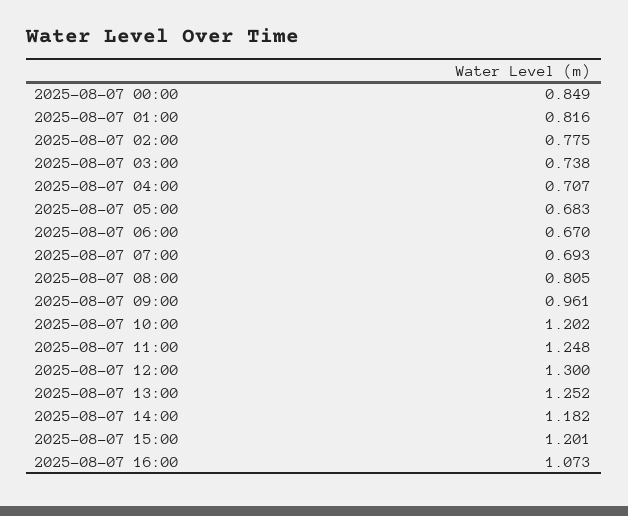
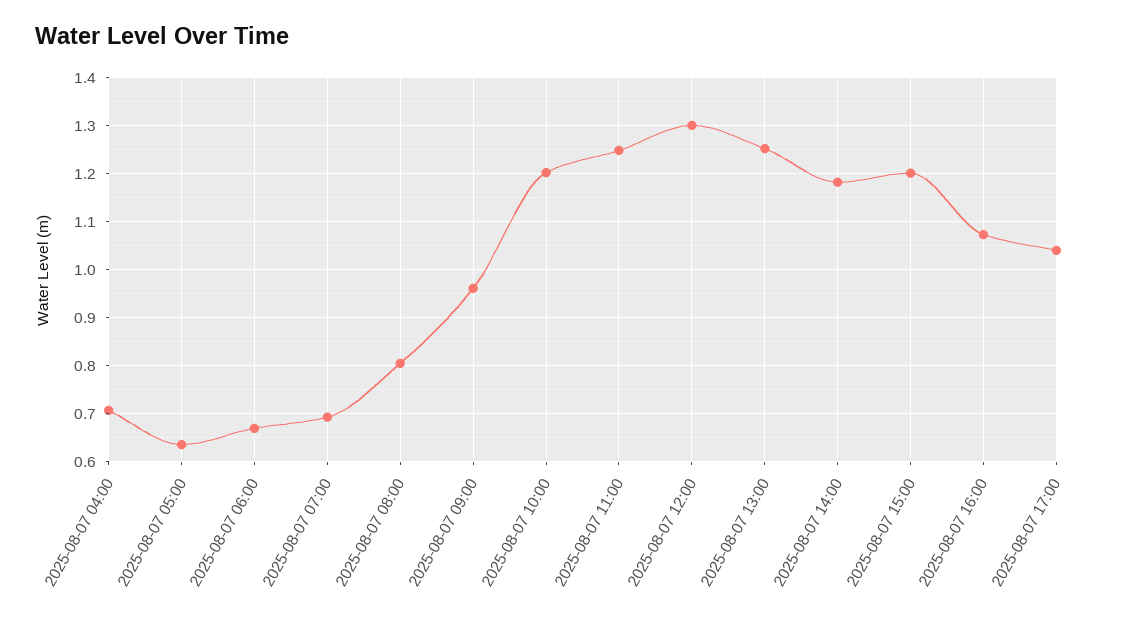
2025-08-07 00:00: 0.849 -> none
2025-08-07 01:00: 0.816 -> none
2025-08-07 02:00: 0.775 -> none
2025-08-07 03:00: 0.738 -> none
2025-08-07 05:00: 0.683 -> 0.64
2025-08-07 17:00: none -> 1.04

